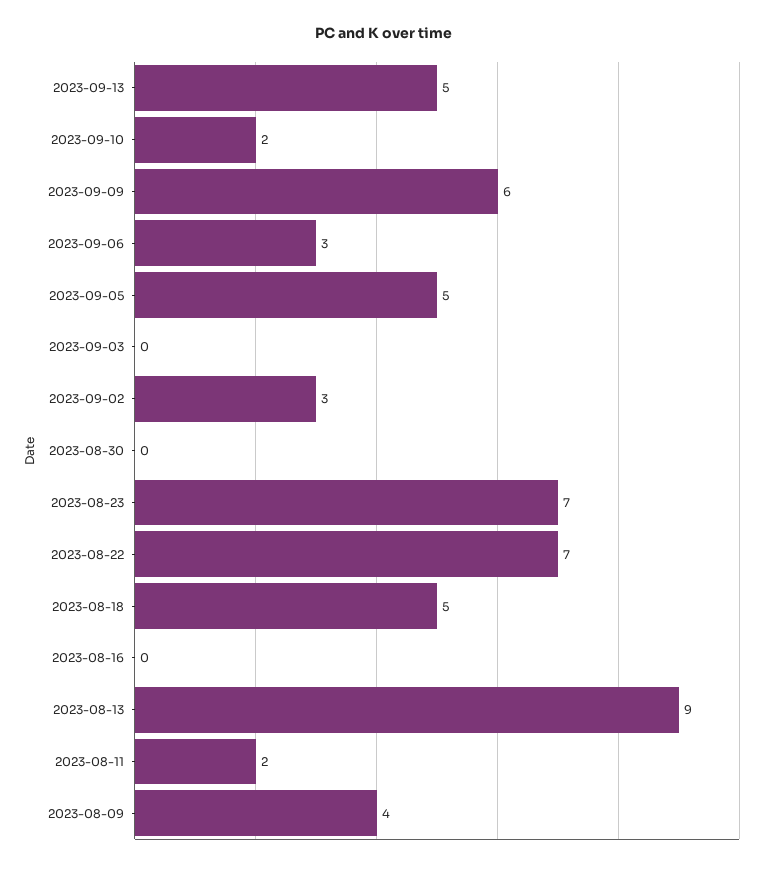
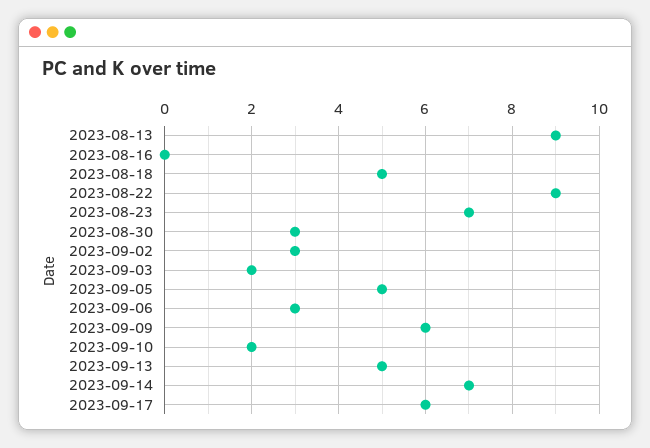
2023-09-03: 0 -> 2
2023-08-30: 0 -> 3
2023-08-22: 7 -> 9
2023-08-11: 2 -> none
2023-08-09: 4 -> none
2023-09-14: none -> 7
2023-09-17: none -> 6

